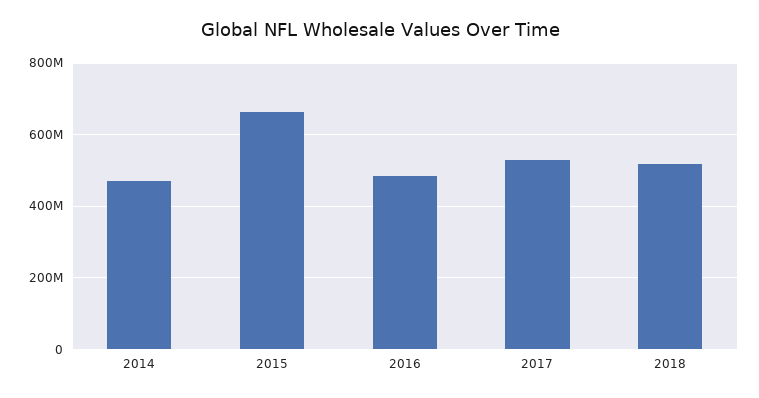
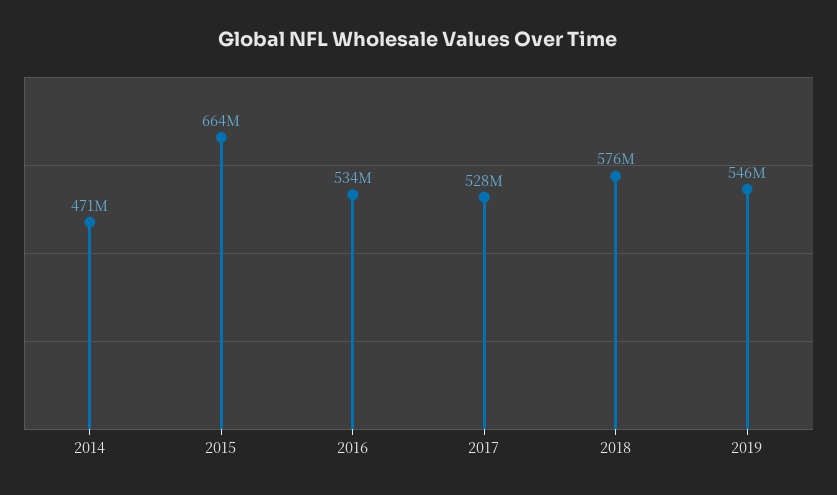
2016: 480000000 -> 534000000
2018: 520000000 -> 576000000
2019: none -> 546000000

